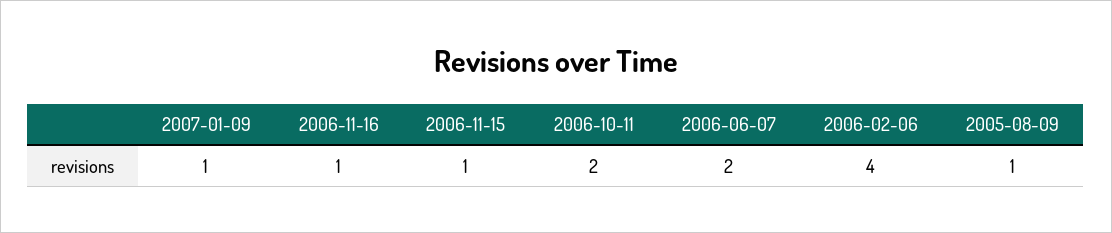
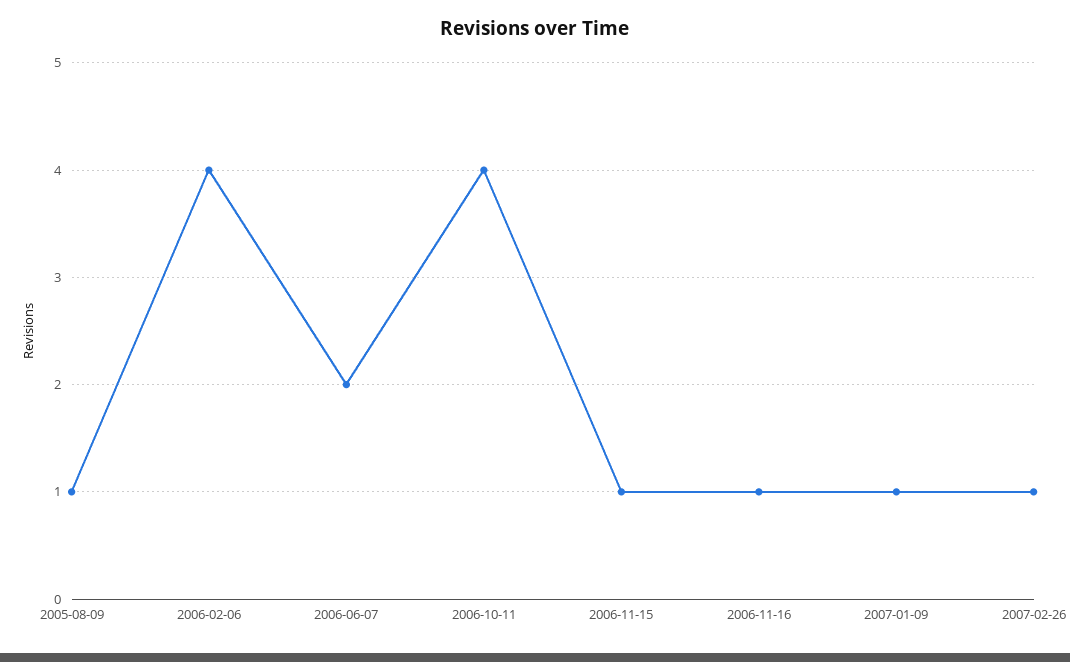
2006-10-11: 2 -> 4
2007-02-26: none -> 1

